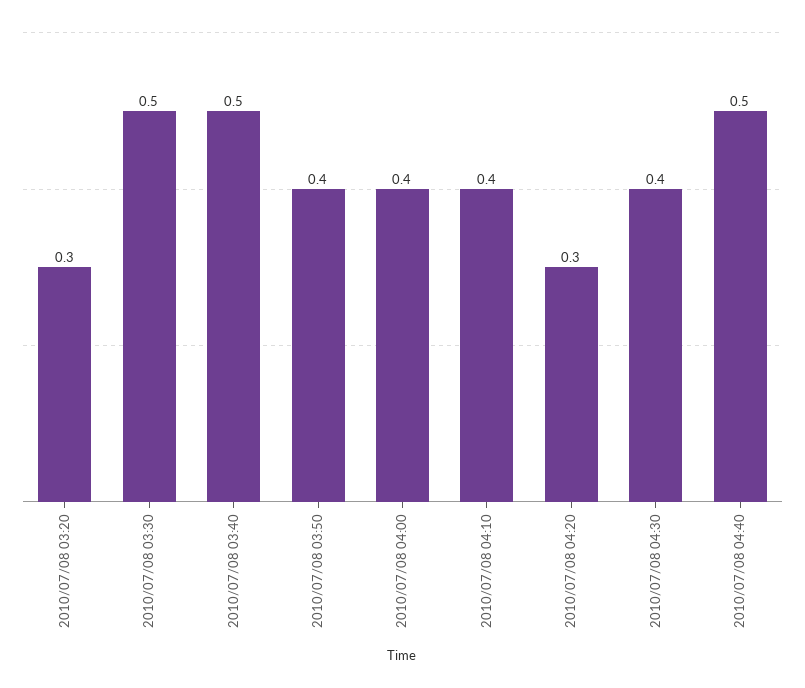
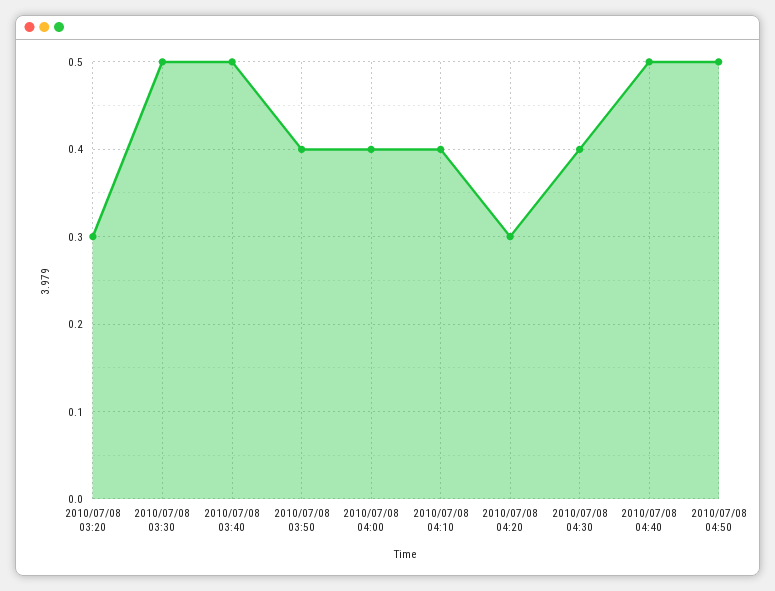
2010/07/08 04:50: none -> 0.5

